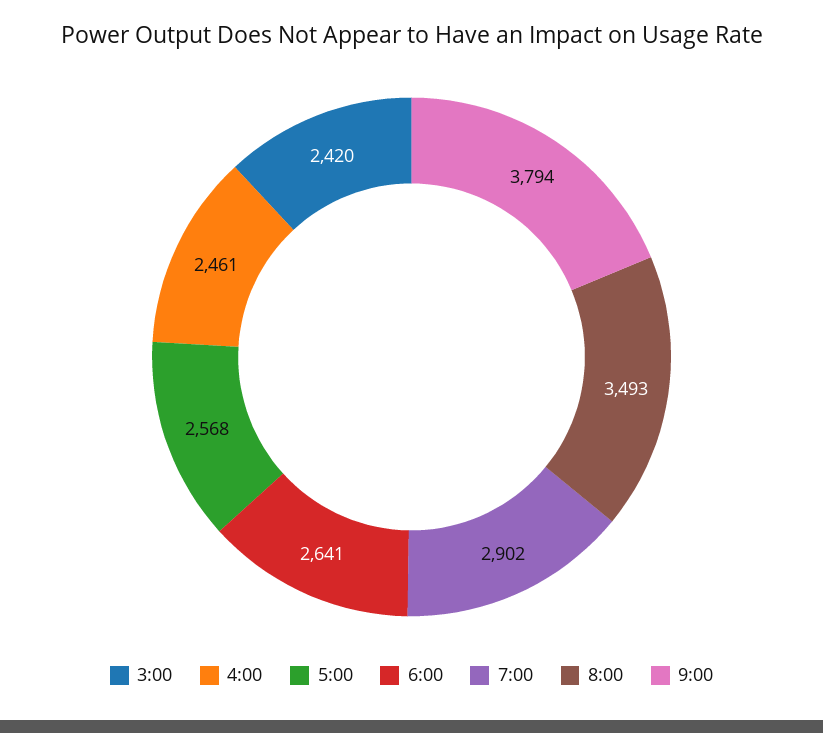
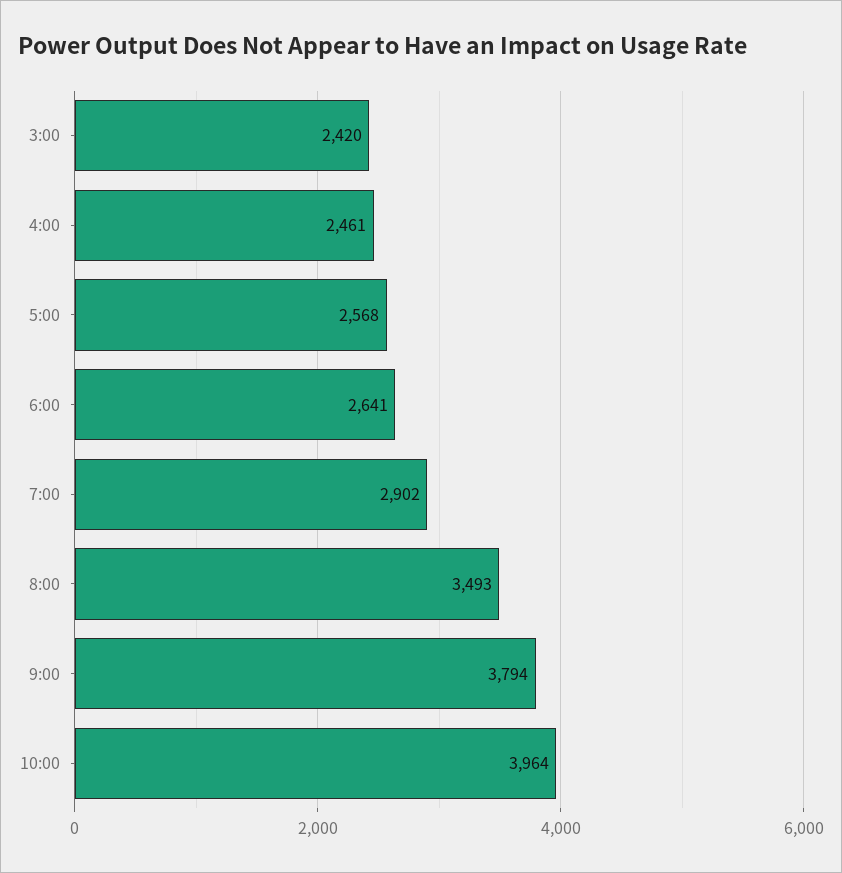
10:00: none -> 3964

